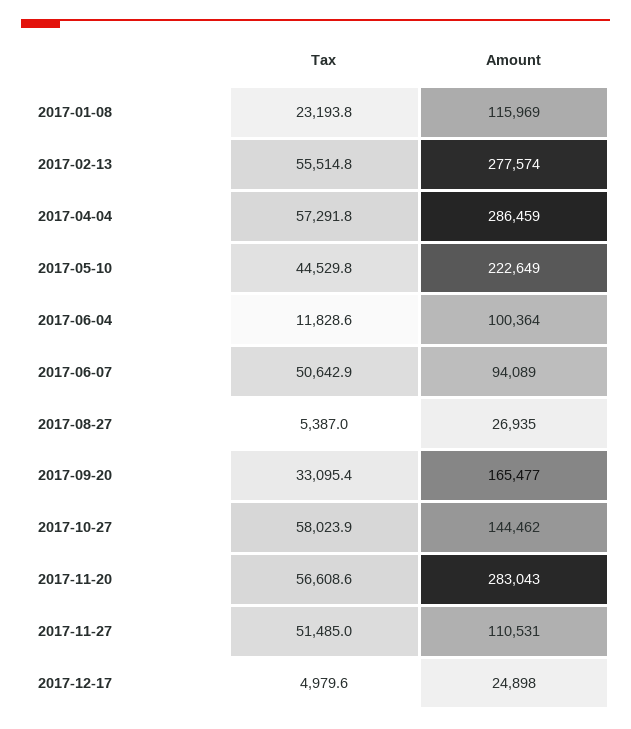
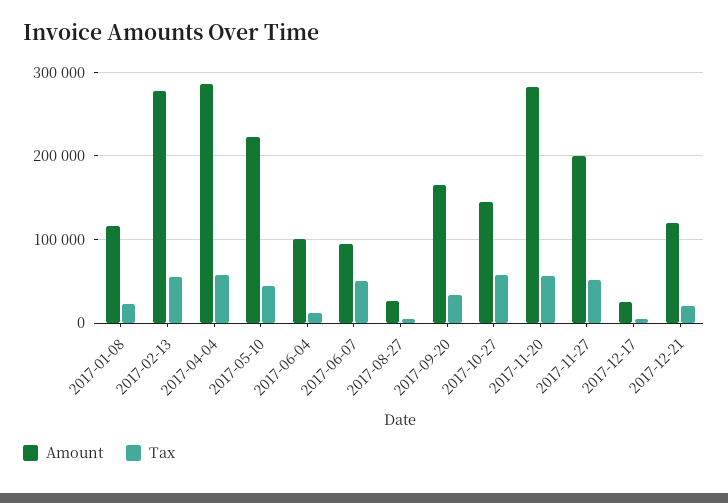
Amount, 2017-11-27: 110531 -> 200000
Amount, 2017-12-21: none -> 120000
Tax, 2017-12-21: none -> 20000

